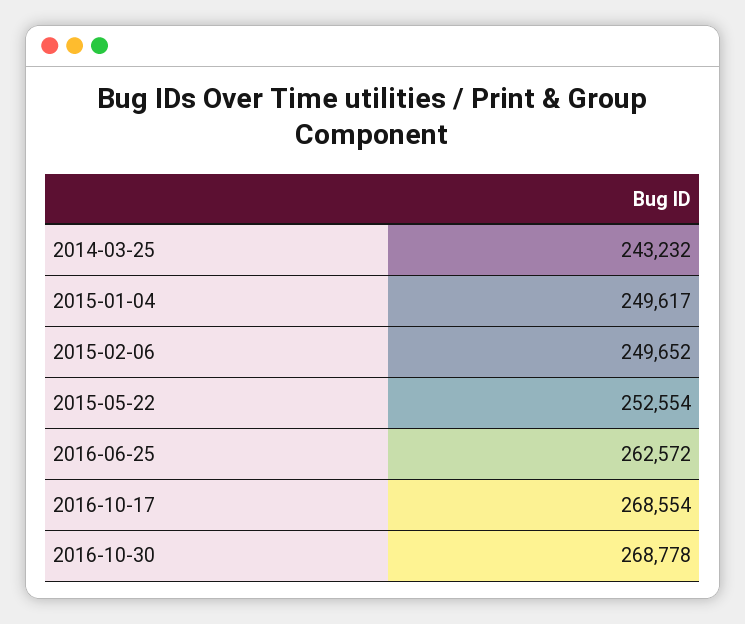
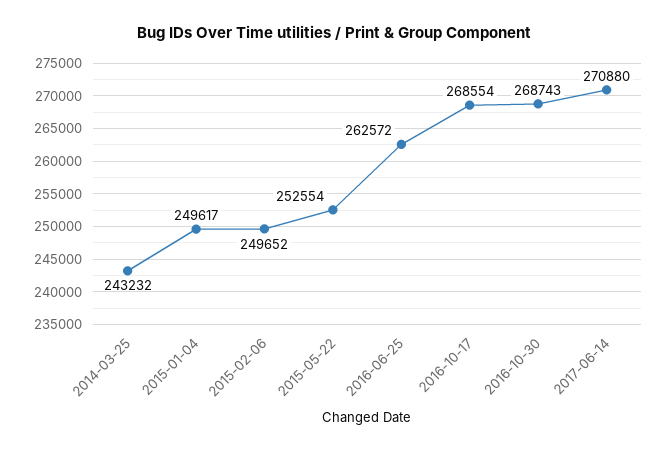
2016-10-30: 268778 -> 268743
2017-06-14: none -> 270880

